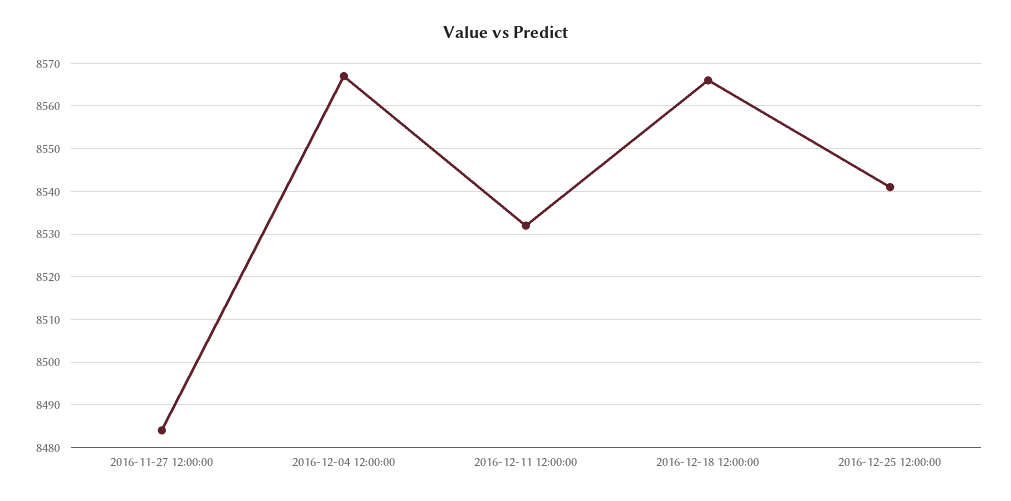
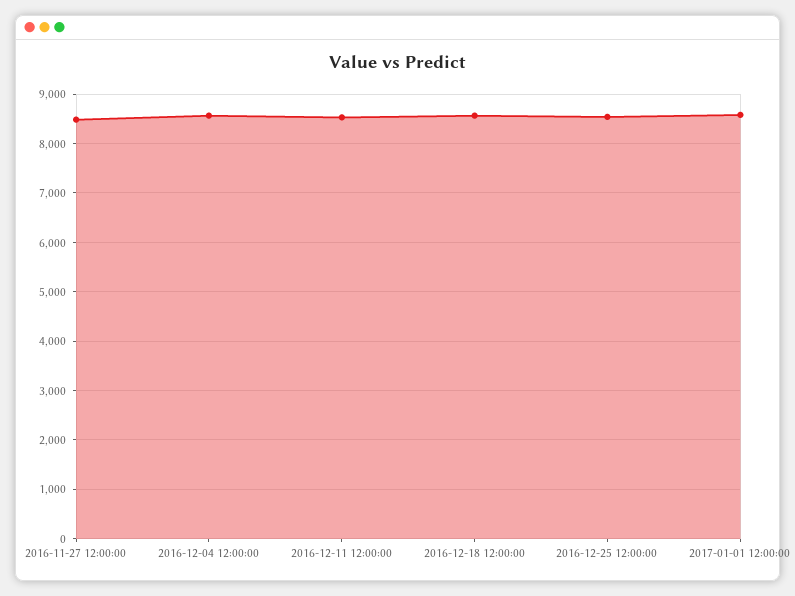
2017-01-01 12:00:00: none -> 8600

